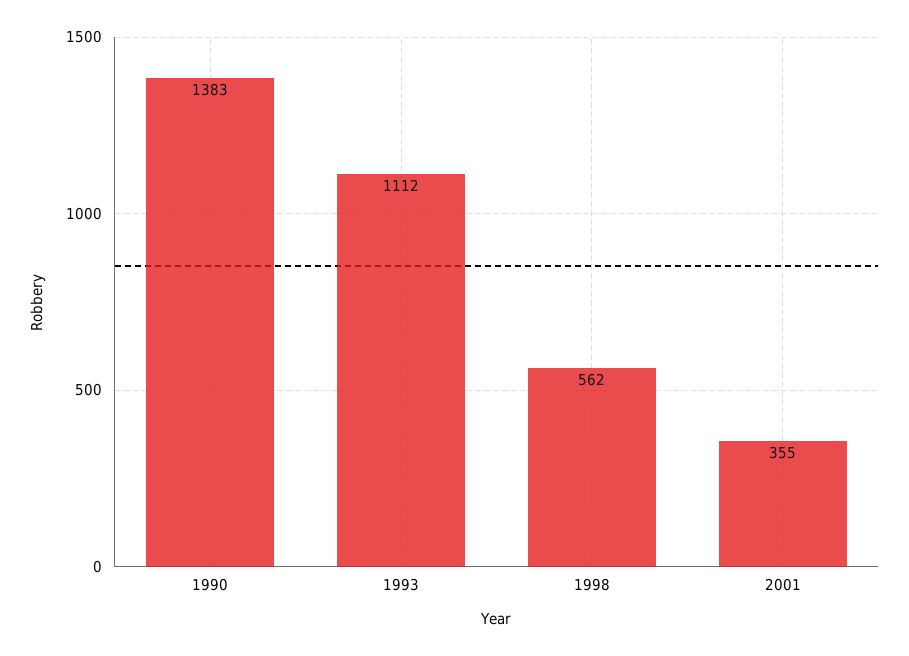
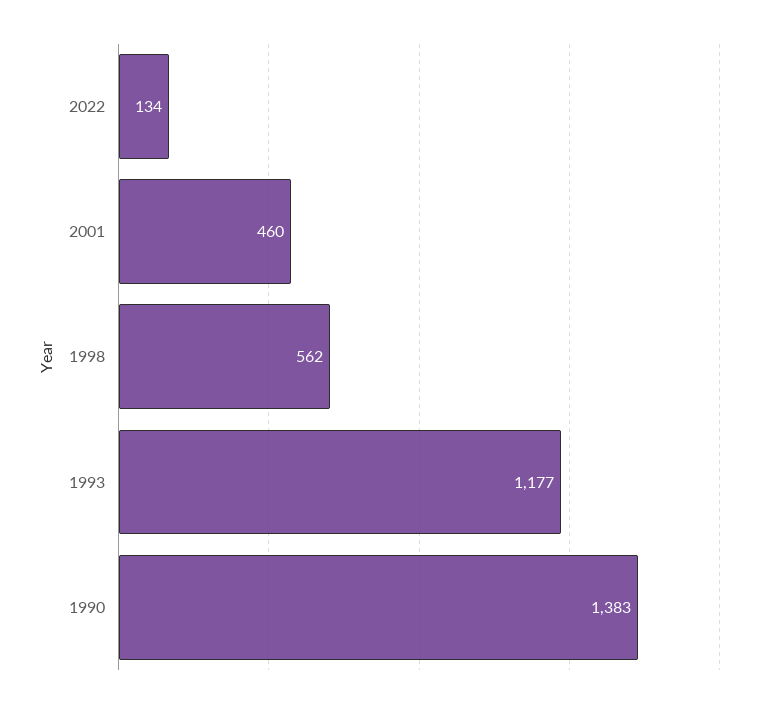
1993: 1112 -> 1177
2001: 355 -> 460
2022: none -> 134

